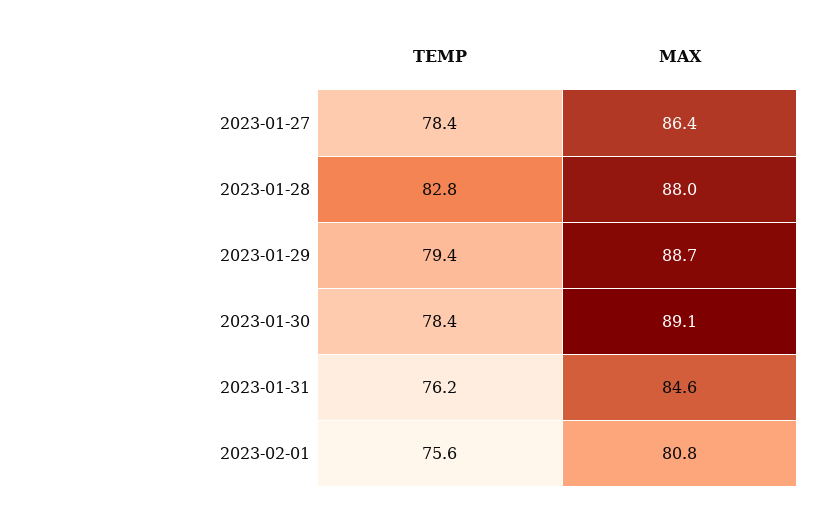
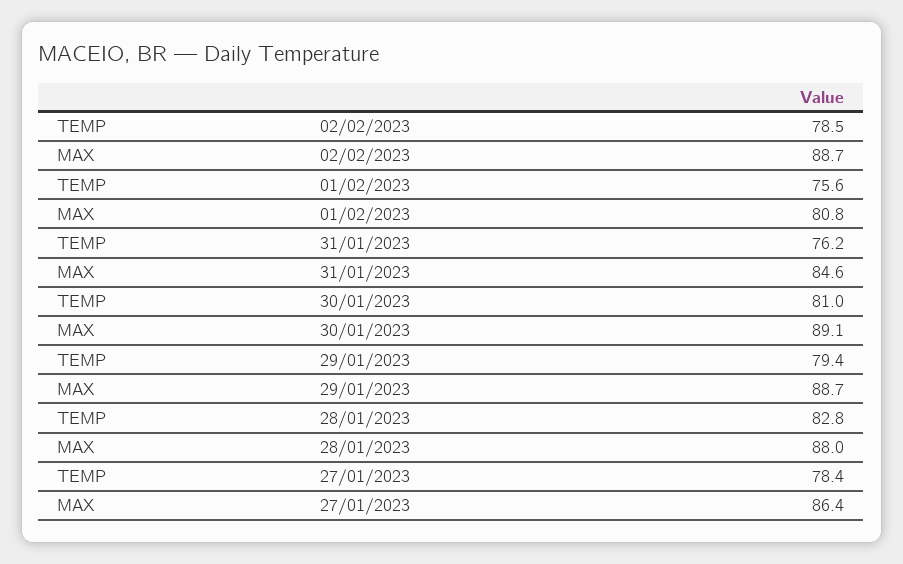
TEMP, 2023-01-30: 78.4 -> 81
TEMP, 02/02/2023: none -> 78.5
MAX, 02/02/2023: none -> 88.7

